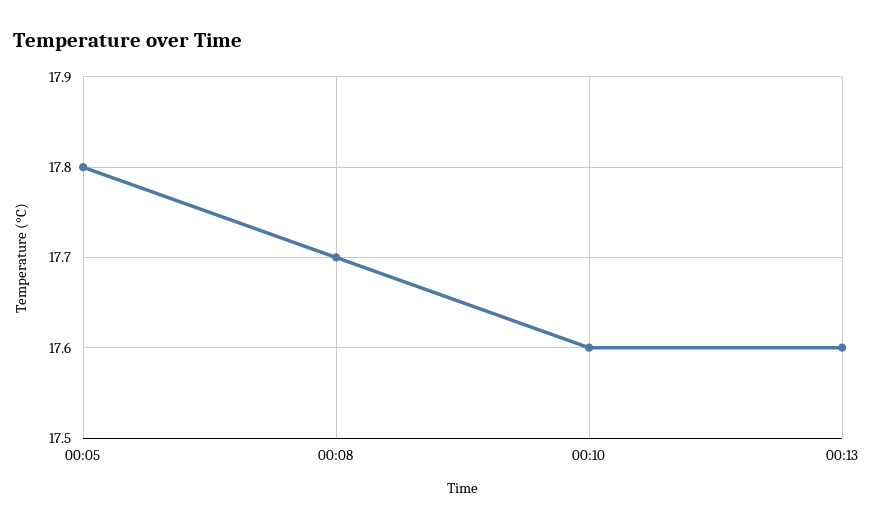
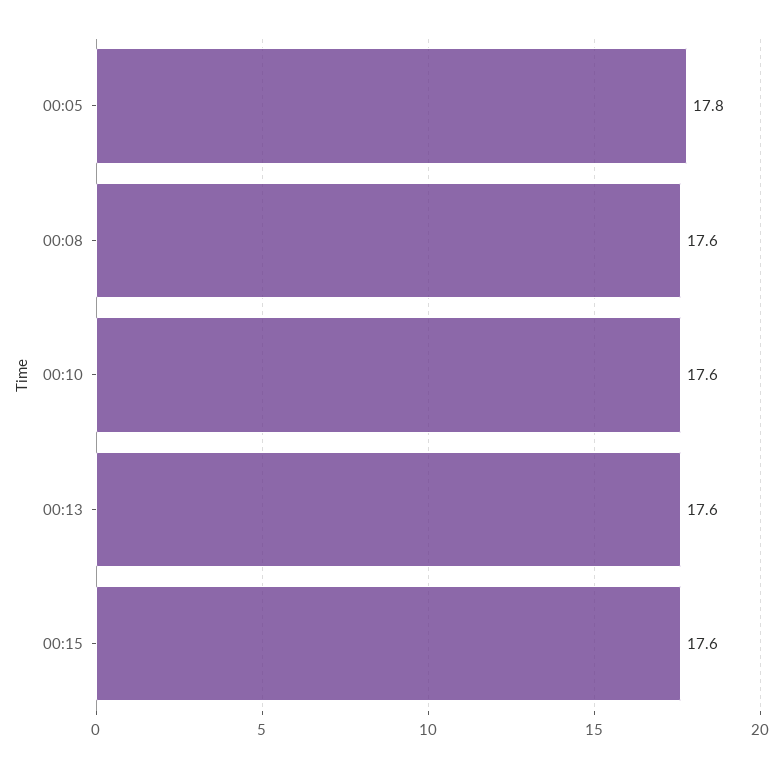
00:08: 17.7 -> 17.6
00:15: none -> 17.6

